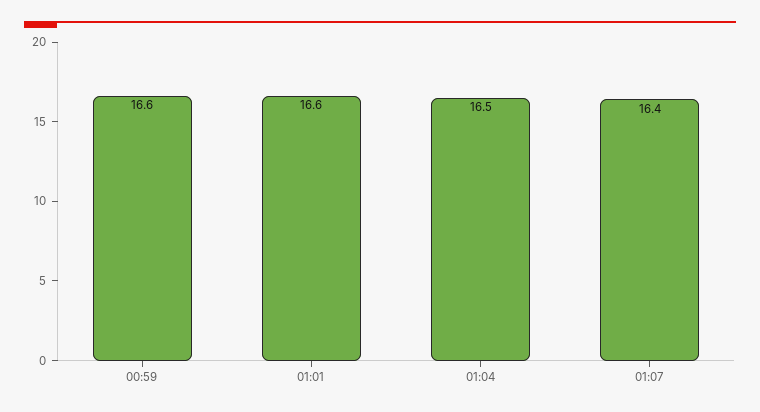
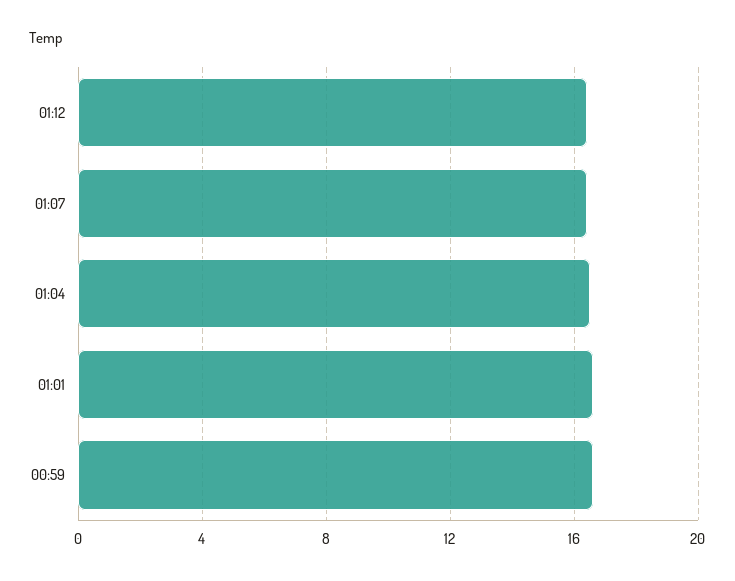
01:12: none -> 16.5

